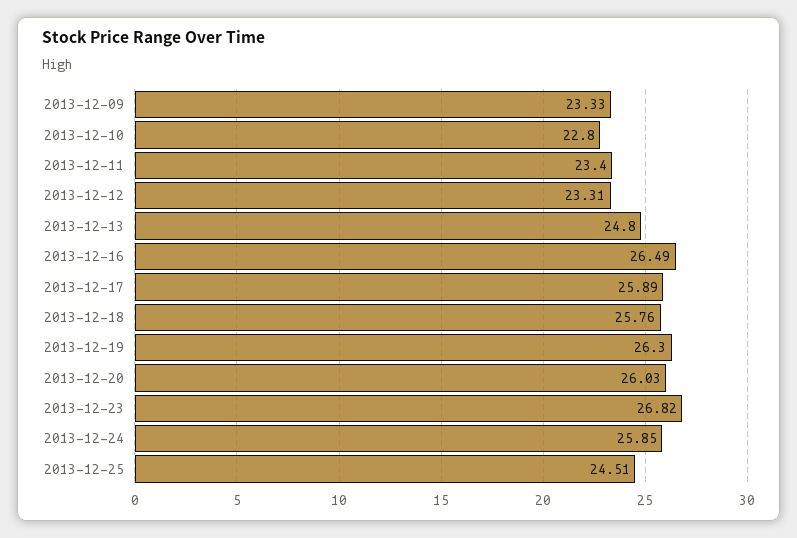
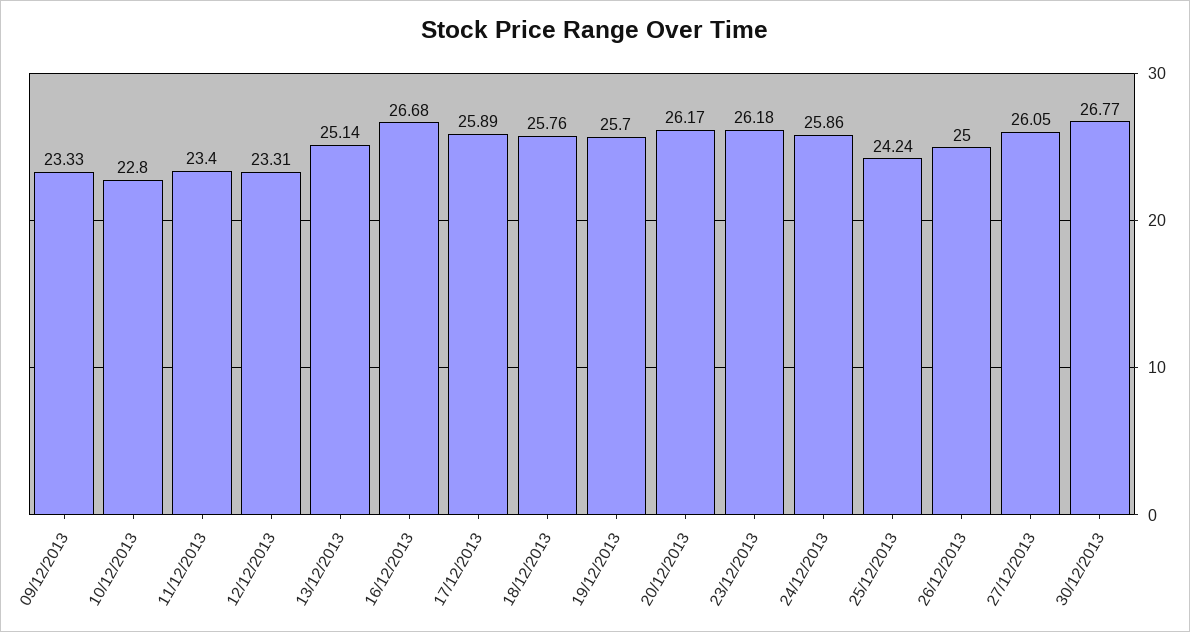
2013-12-13: 24.8 -> 25.14
2013-12-16: 26.49 -> 26.68
2013-12-19: 26.3 -> 25.7
2013-12-20: 26.03 -> 26.17
2013-12-23: 26.82 -> 26.18
2013-12-24: 25.85 -> 25.86
2013-12-25: 24.51 -> 24.24
26/12/2013: none -> 25
27/12/2013: none -> 26.05
30/12/2013: none -> 26.77

